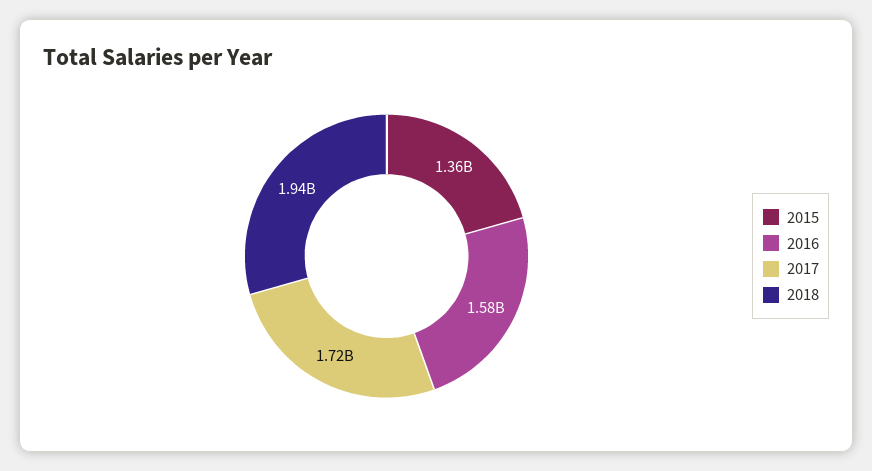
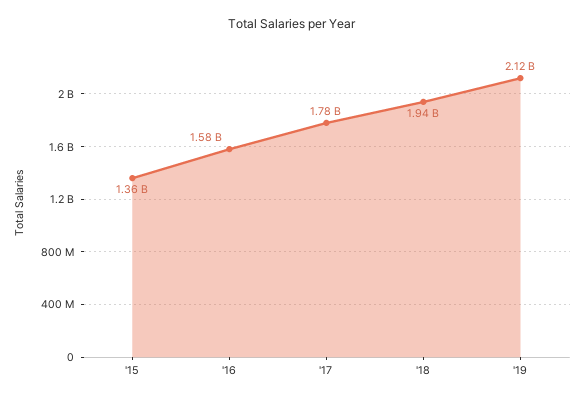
2017: 1720000000 -> 1780000000
'19: none -> 2120000000

